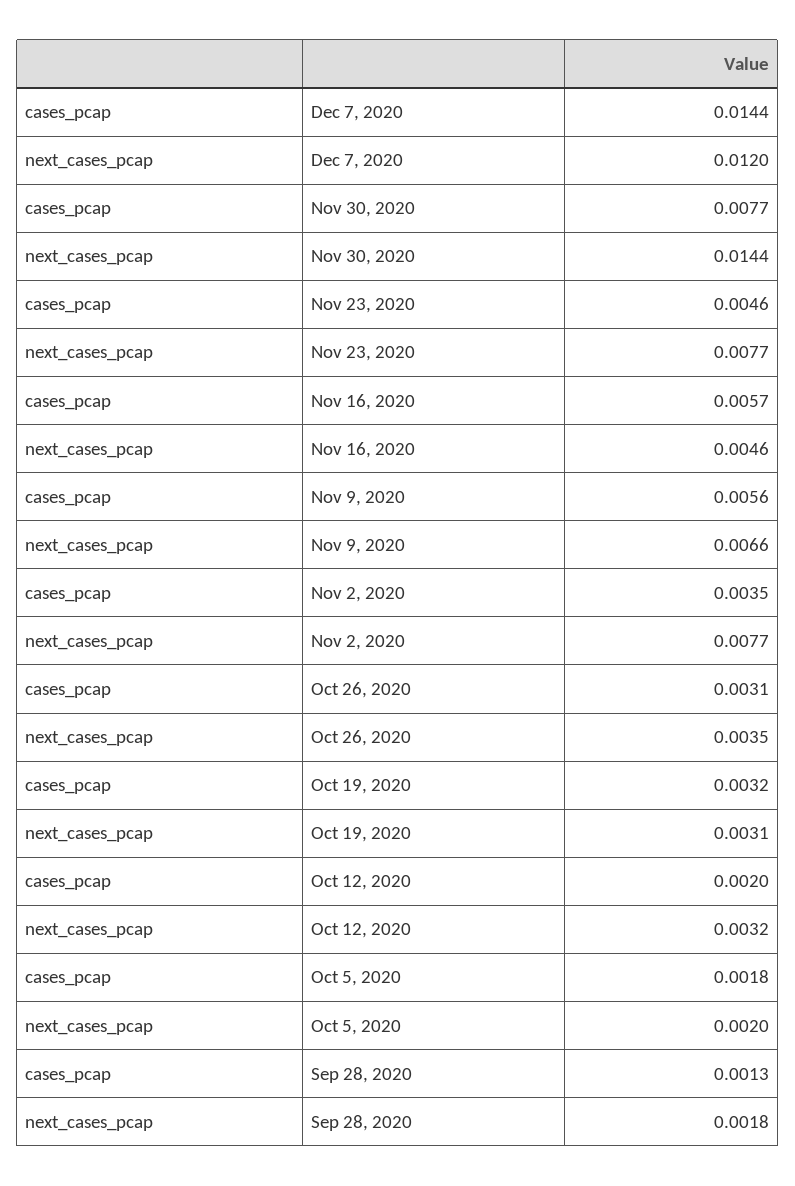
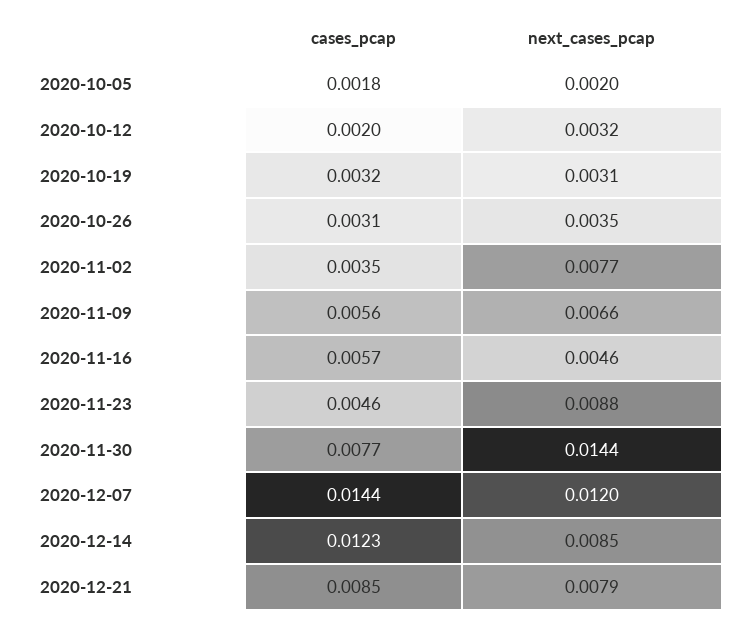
next_cases_pcap, Nov 23, 2020: 0.0077 -> 0.0088
cases_pcap, Sep 28, 2020: 0.0013 -> none
next_cases_pcap, Sep 28, 2020: 0.0018 -> none
cases_pcap, 2020-12-14: none -> 0.0123
next_cases_pcap, 2020-12-14: none -> 0.0085
cases_pcap, 2020-12-21: none -> 0.0085
next_cases_pcap, 2020-12-21: none -> 0.0079

